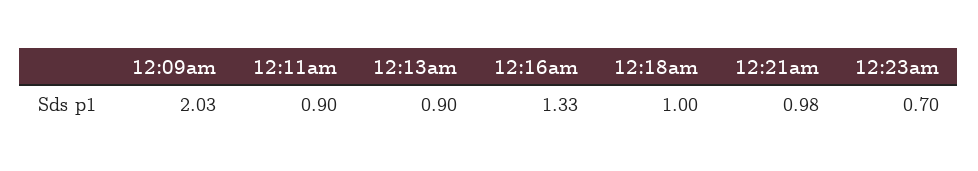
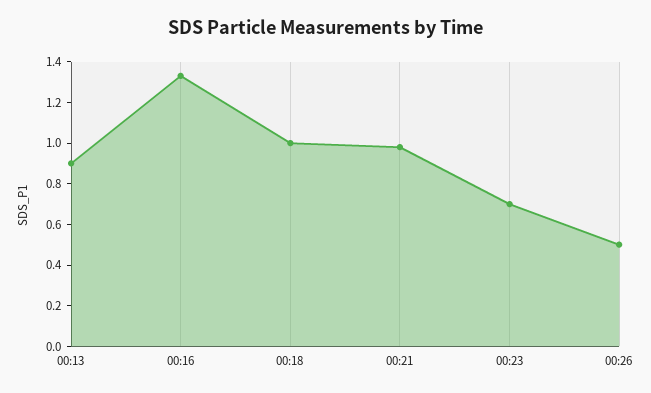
12:09am: 2.03 -> none
12:11am: 0.9 -> none
00:26: none -> 0.5

